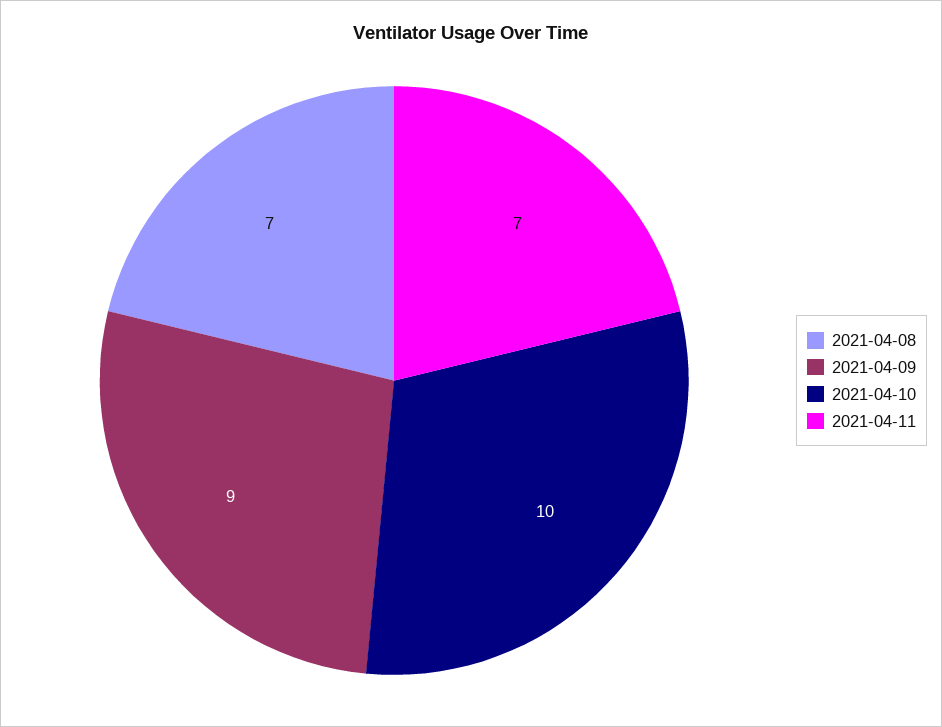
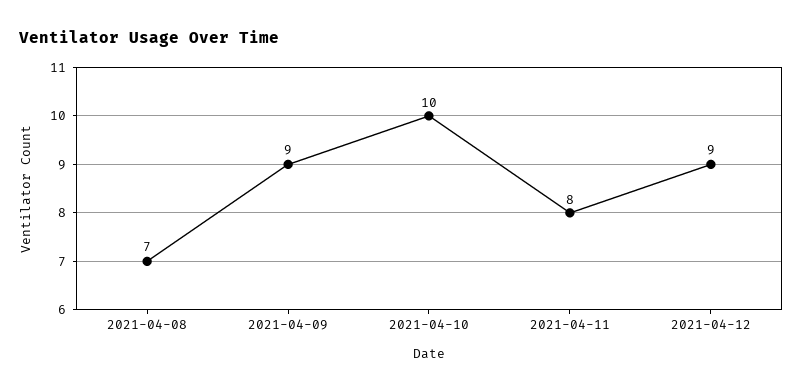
2021-04-11: 7 -> 8
2021-04-12: none -> 9

